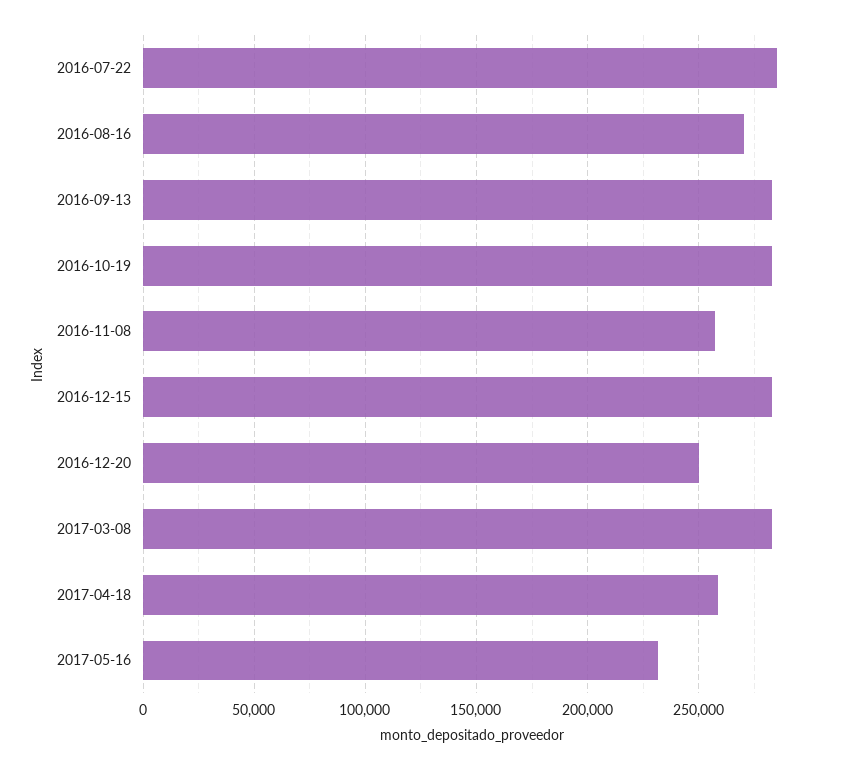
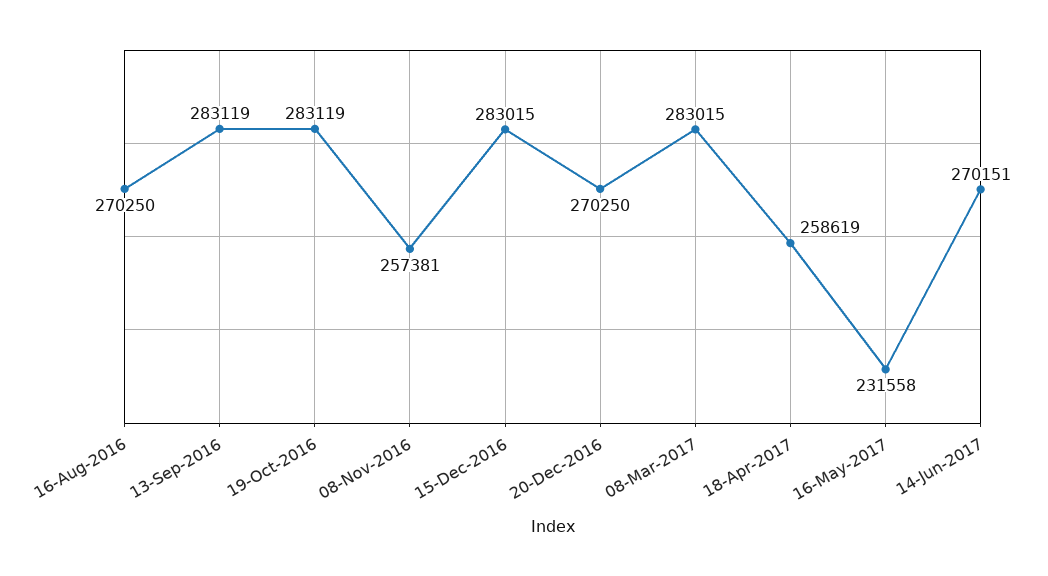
2016-07-22: 285000 -> none
2016-12-20: 250000 -> 270250
14-Jun-2017: none -> 270151

